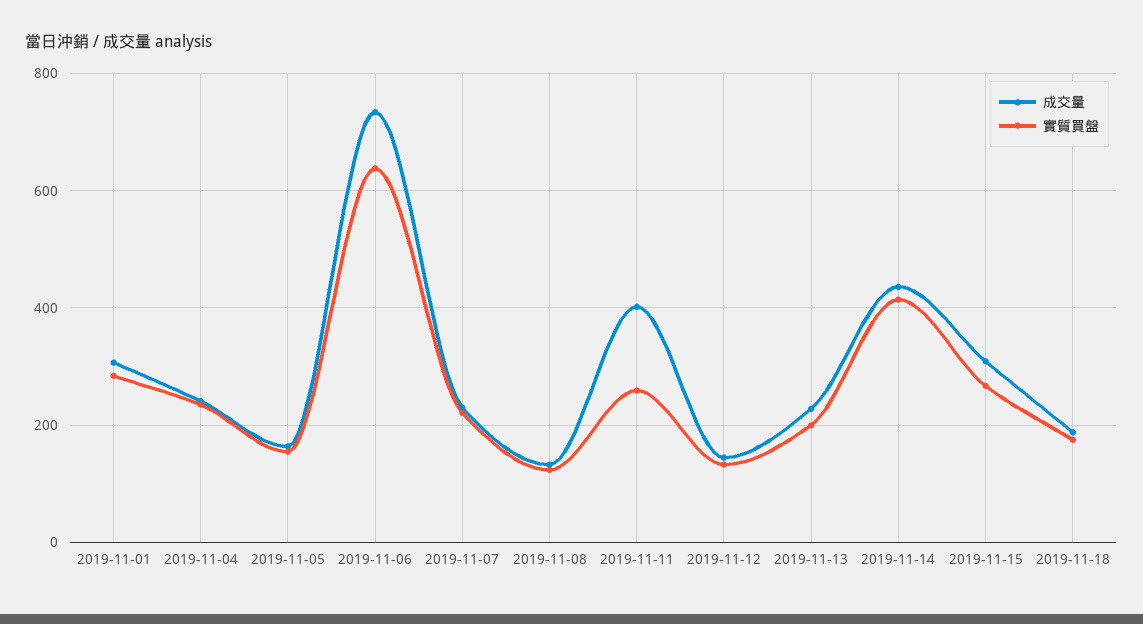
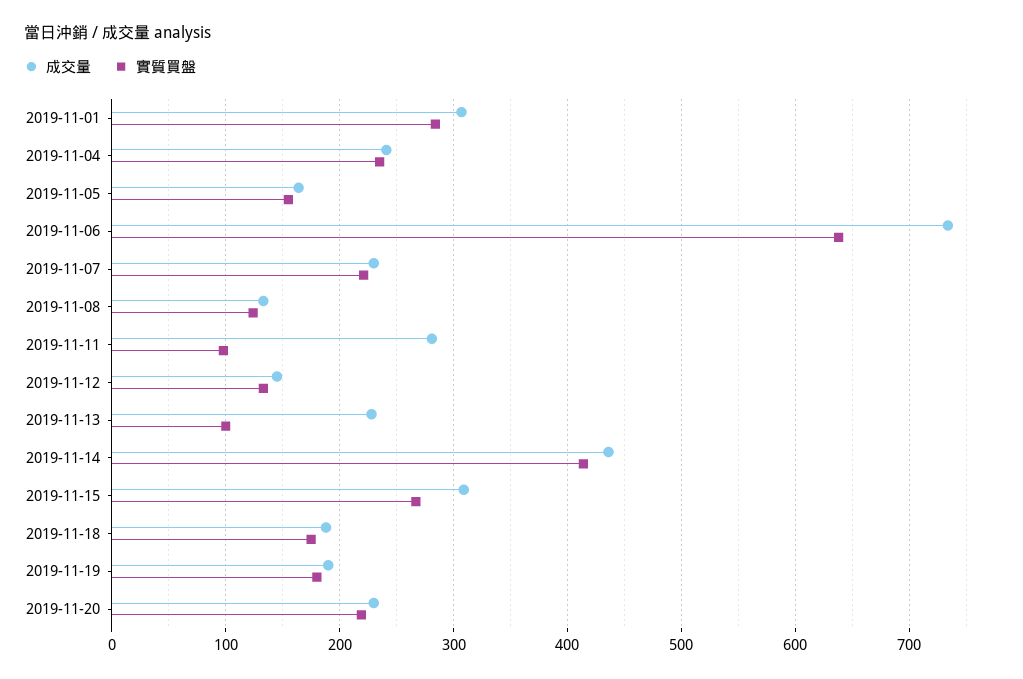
成交量, 2019-11-11: 400 -> 280
實質買盤, 2019-11-11: 260 -> 100
實質買盤, 2019-11-13: 200 -> 100
成交量, 2019-11-19: none -> 190
實質買盤, 2019-11-19: none -> 180
成交量, 2019-11-20: none -> 230
實質買盤, 2019-11-20: none -> 220

